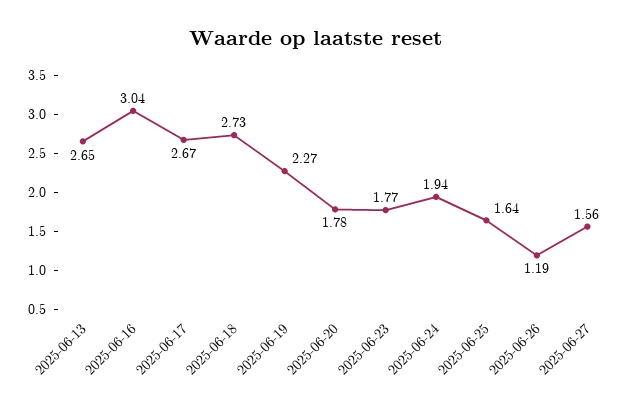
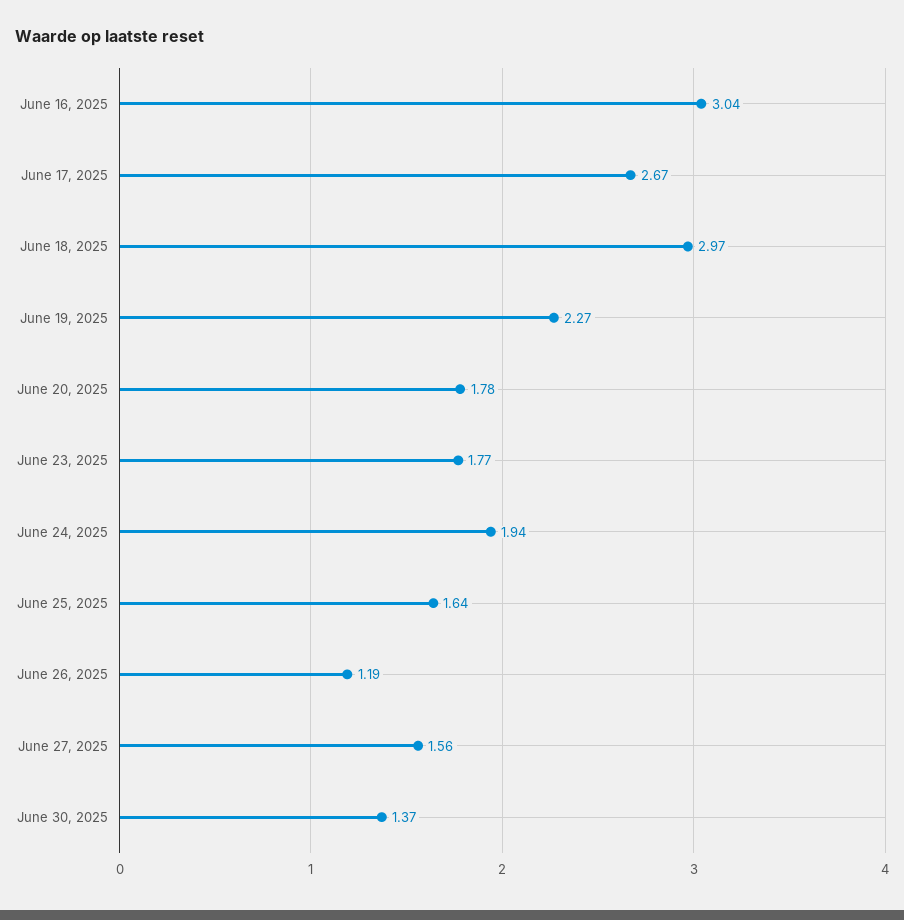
2025-06-13: 2.65 -> none
2025-06-18: 2.73 -> 2.97
June 30, 2025: none -> 1.37

